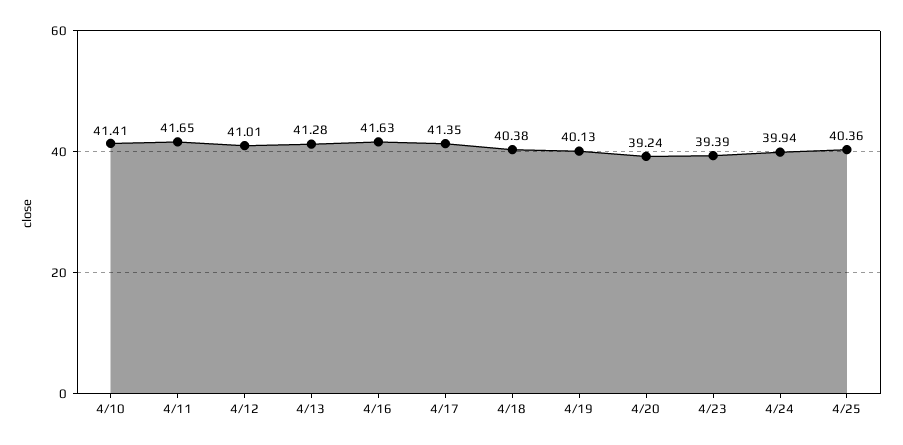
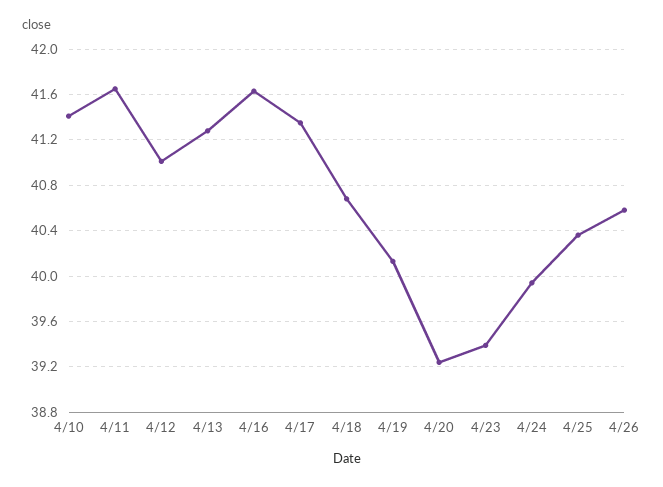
4/18: 40.38 -> 40.7
4/26: none -> 40.6

